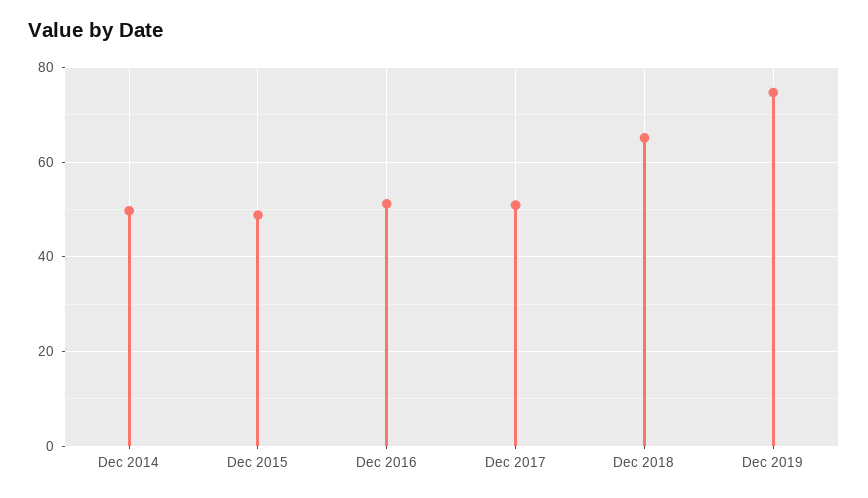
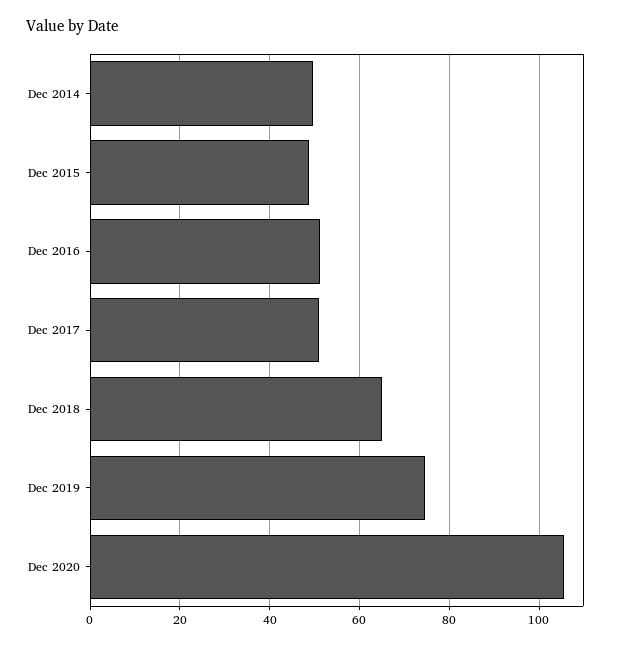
Dec 2020: none -> 106

